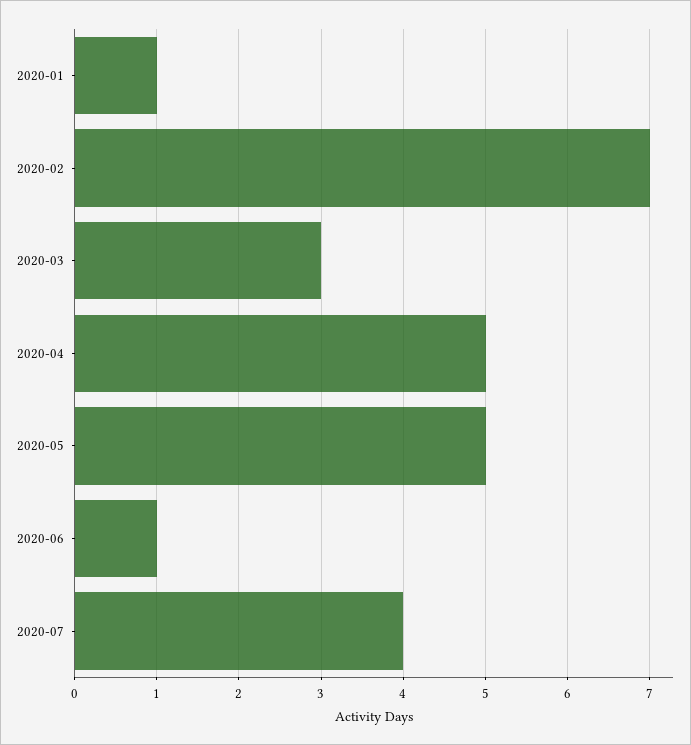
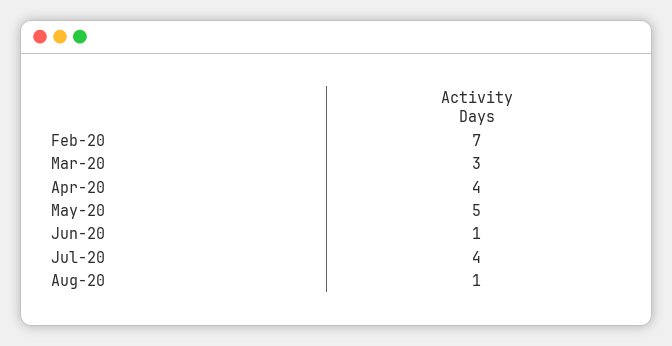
2020-01: 1 -> none
2020-04: 5 -> 4
Aug-20: none -> 1

